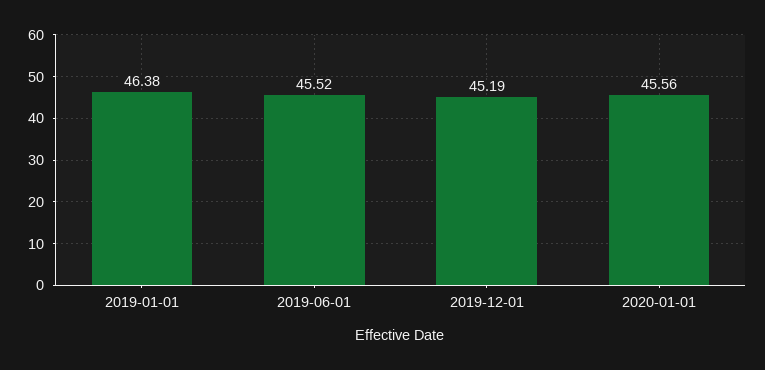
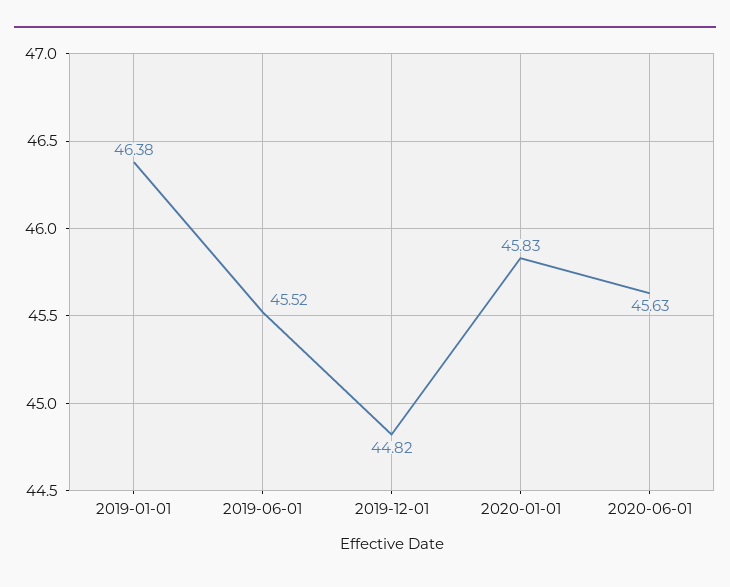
2019-12-01: 45.19 -> 44.82
2020-01-01: 45.56 -> 45.83
2020-06-01: none -> 45.63

